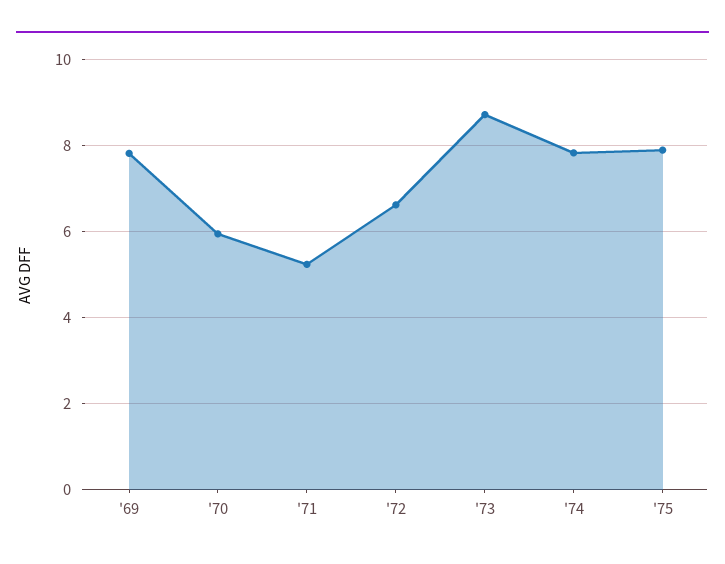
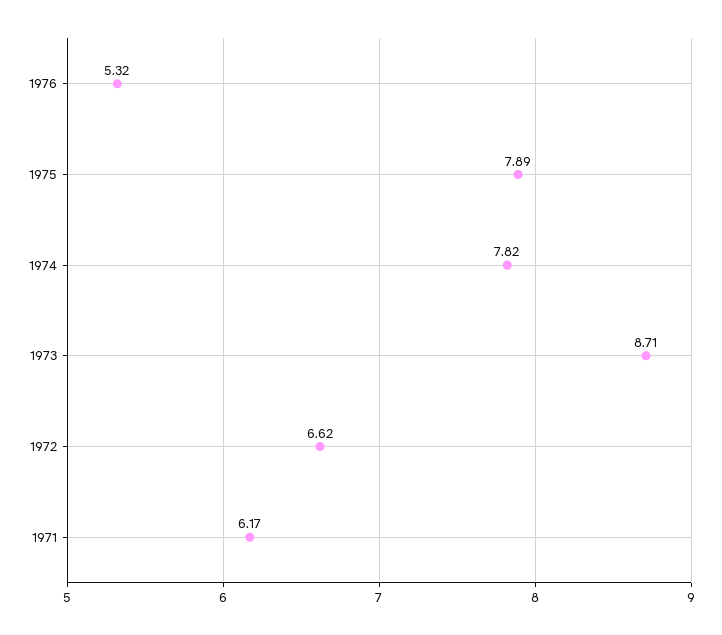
'69: 7.8 -> none
'70: 6 -> none
'71: 5.2 -> 6.17
1976: none -> 5.32

